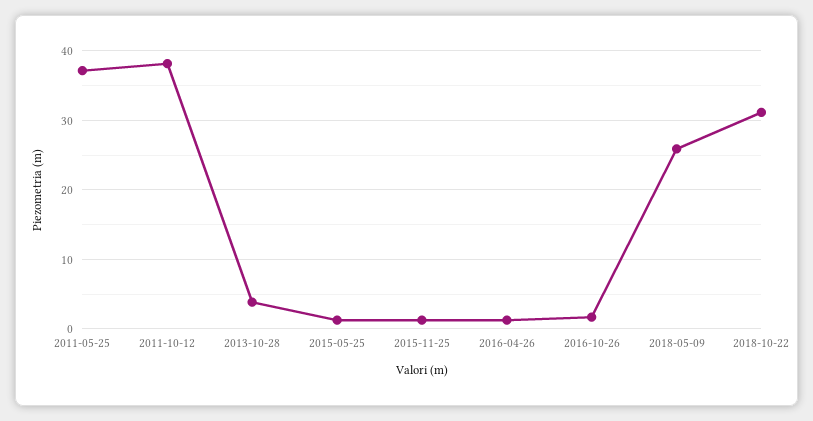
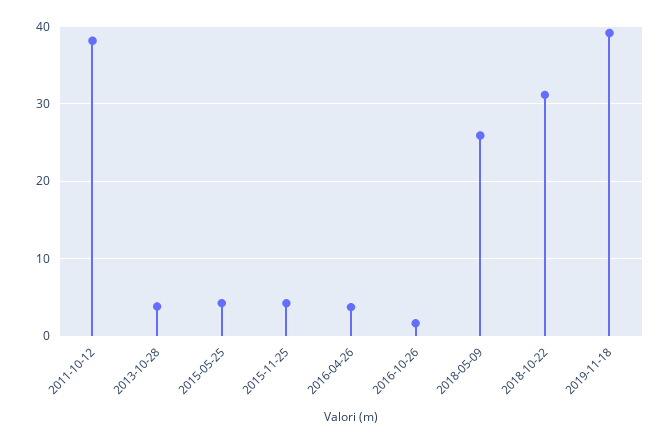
2011-05-25: 37 -> none
2015-05-25: 1 -> 4
2015-11-25: 1 -> 4
2016-04-26: 1 -> 4
2019-11-18: none -> 39

